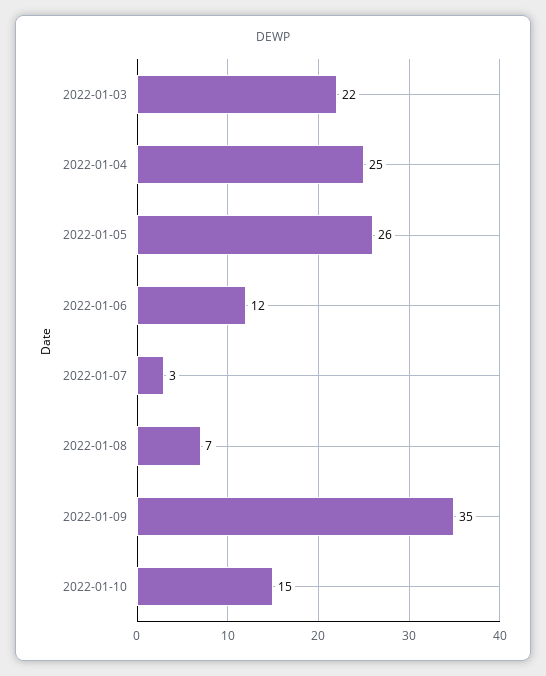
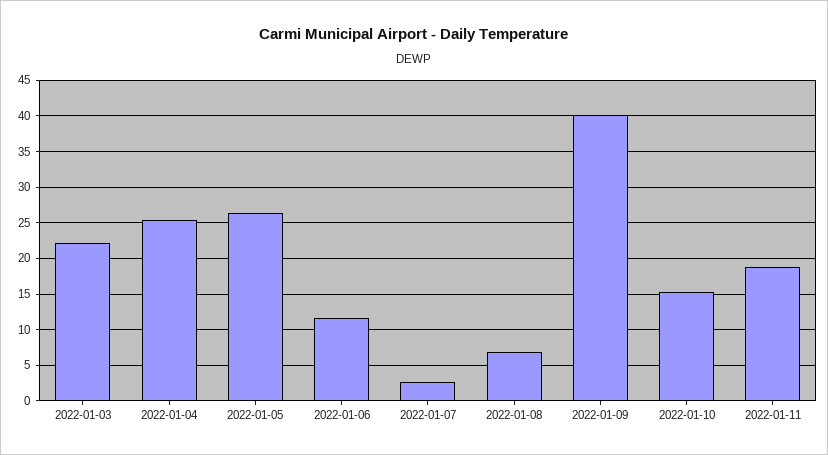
2022-01-09: 35 -> 40
2022-01-11: none -> 19

